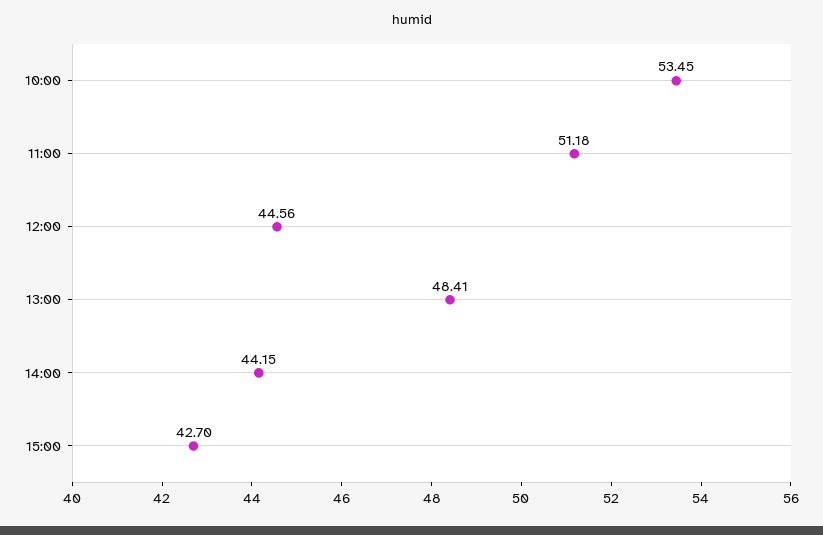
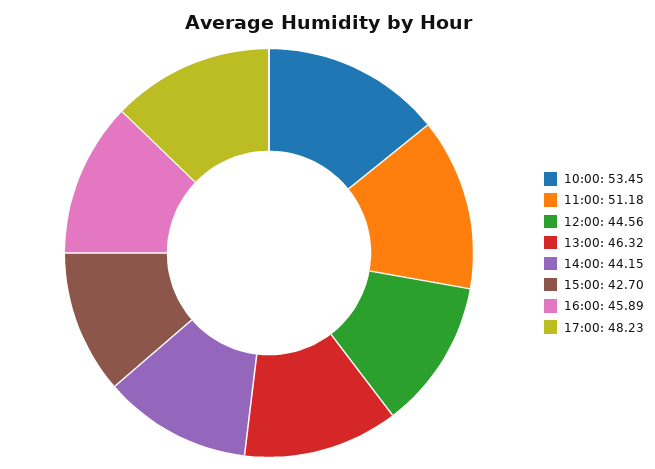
13:00: 48.41 -> 46.32
16:00: none -> 45.89
17:00: none -> 48.23

